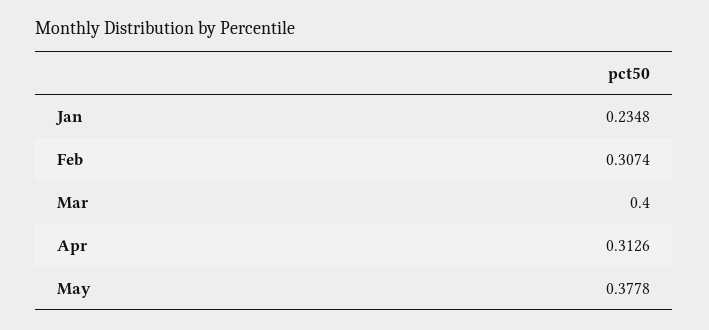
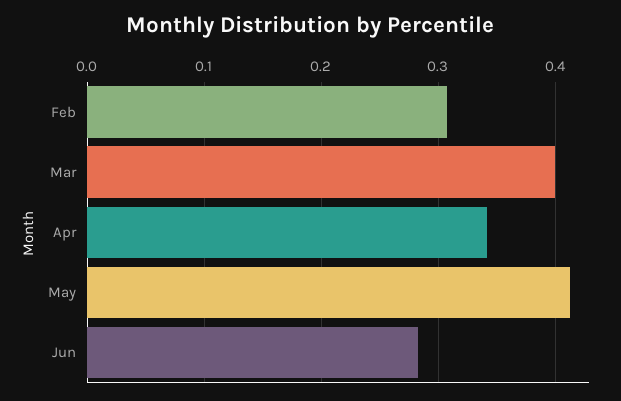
Jan: 0.2348 -> none
Apr: 0.3126 -> 0.34
May: 0.3778 -> 0.41
Jun: none -> 0.28

